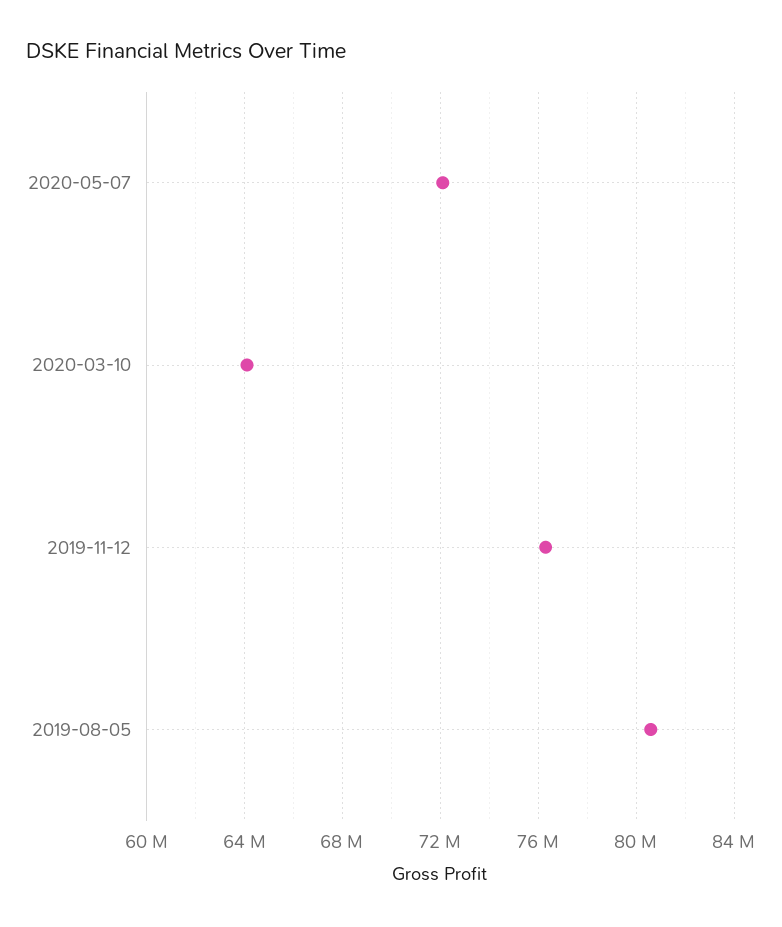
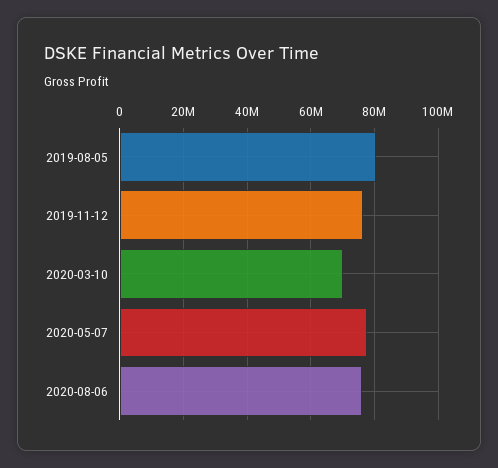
2020-05-07: 72000000 -> 78000000
2020-03-10: 64000000 -> 70000000
2020-08-06: none -> 76000000

